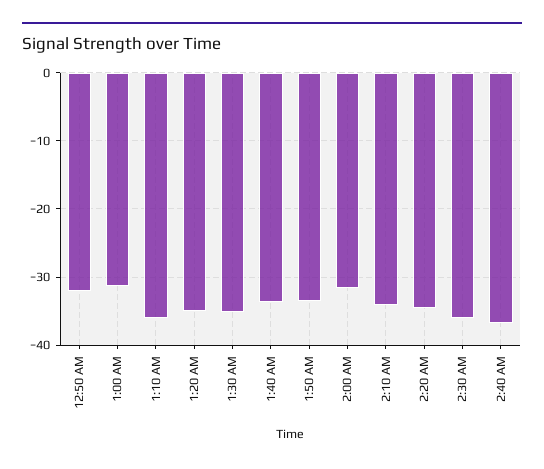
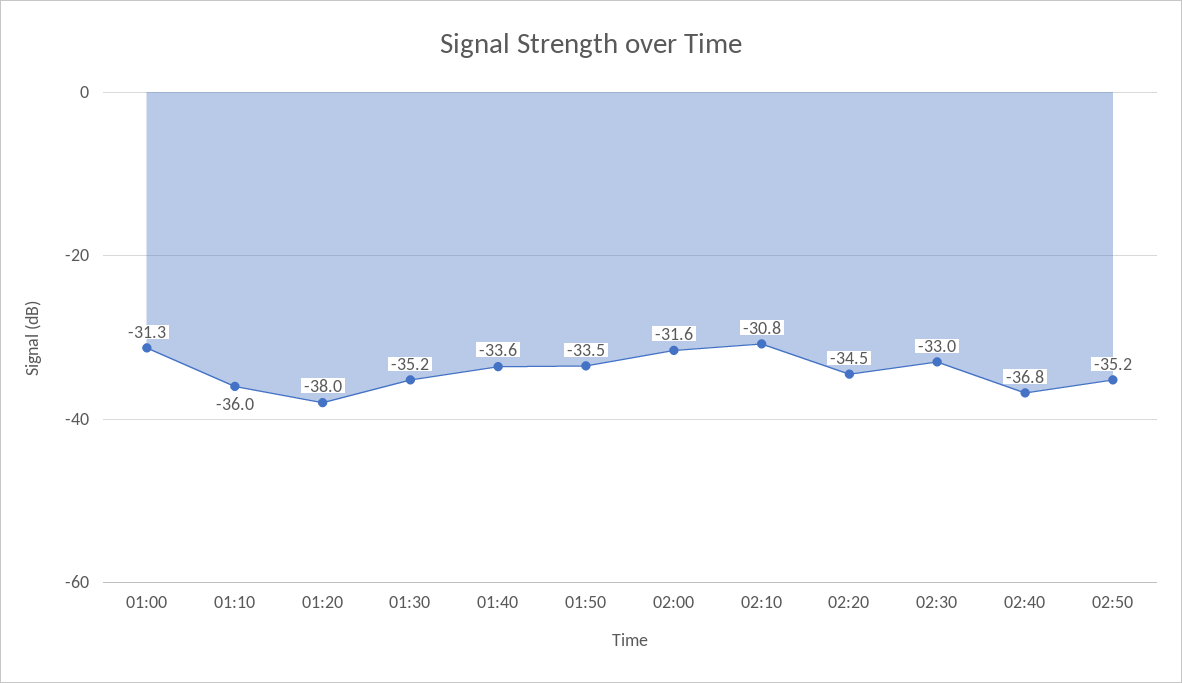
12:50 AM: -32 -> none
1:20 AM: -35 -> -38
2:10 AM: -34 -> -30.8
2:30 AM: -36 -> -33
02:50: none -> -35.2

